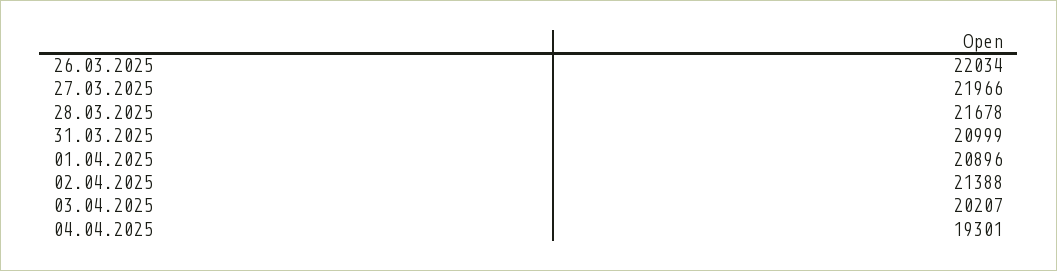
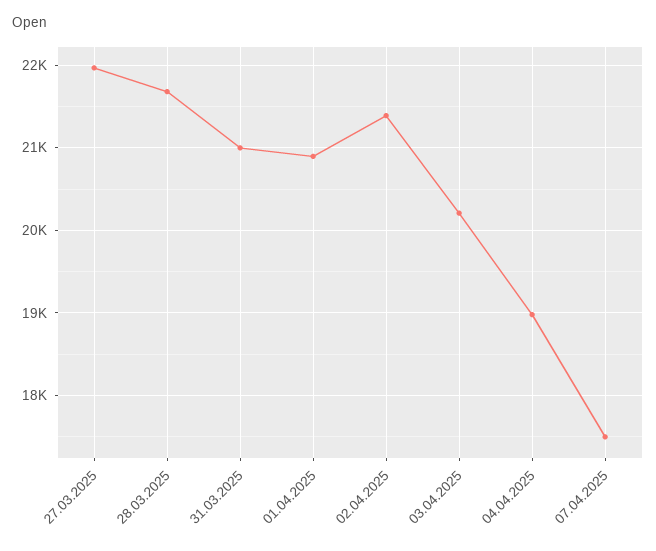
26.03.2025: 22034 -> none
04.04.2025: 19301 -> 19000
07.04.2025: none -> 17500

